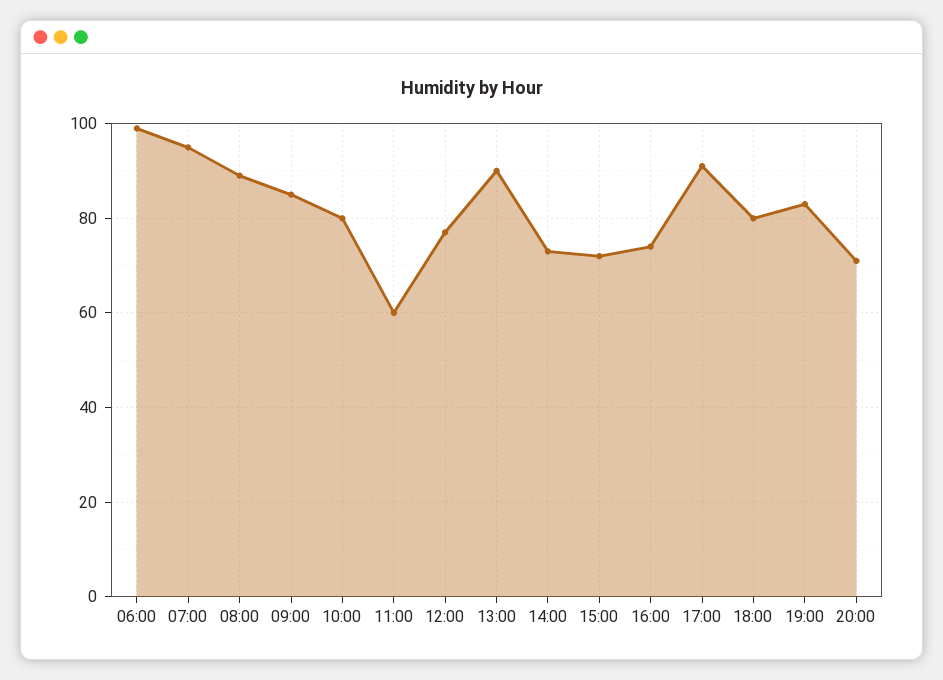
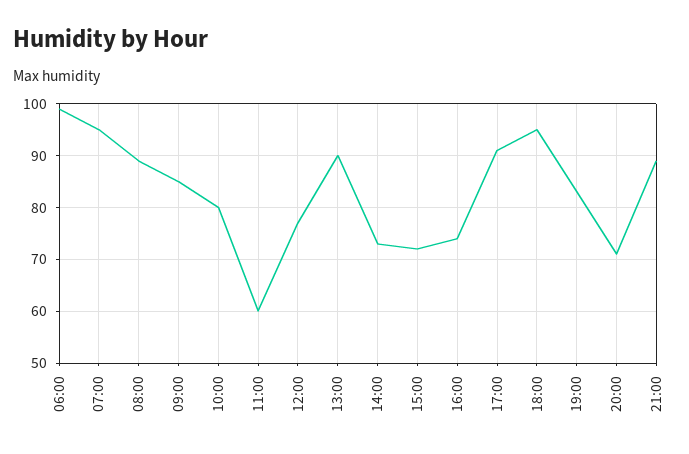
18:00: 80 -> 95
21:00: none -> 90

